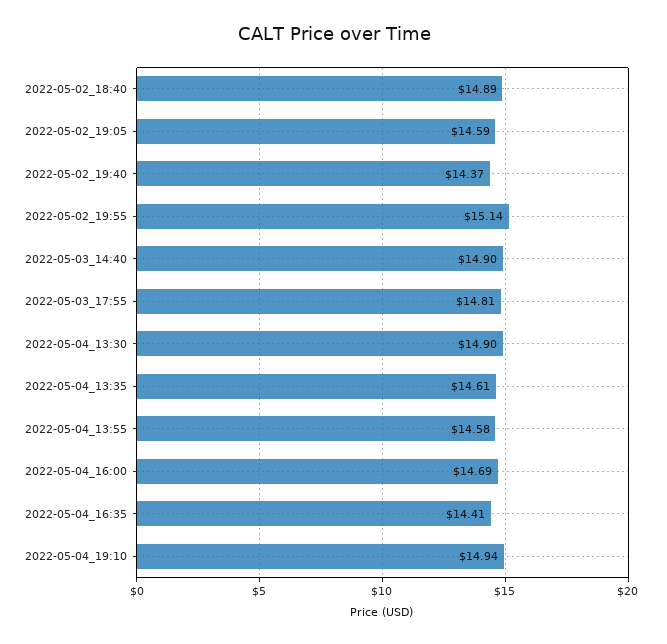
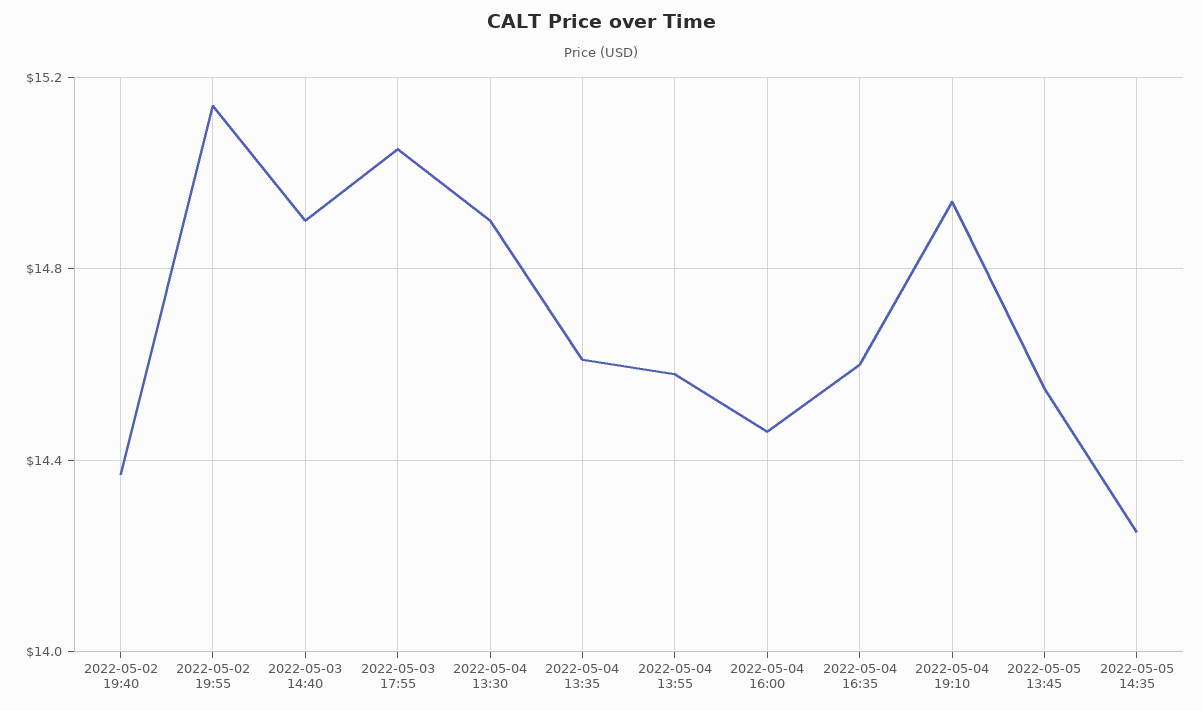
2022-05-02_18:40: 14.89 -> none
2022-05-02_19:05: 14.59 -> none
2022-05-03_17:55: 14.81 -> 15.05
2022-05-04_16:00: 14.69 -> 14.45
2022-05-04_16:35: 14.41 -> 14.6
2022-05-05 13:45: none -> 14.55
2022-05-05 14:35: none -> 14.25

